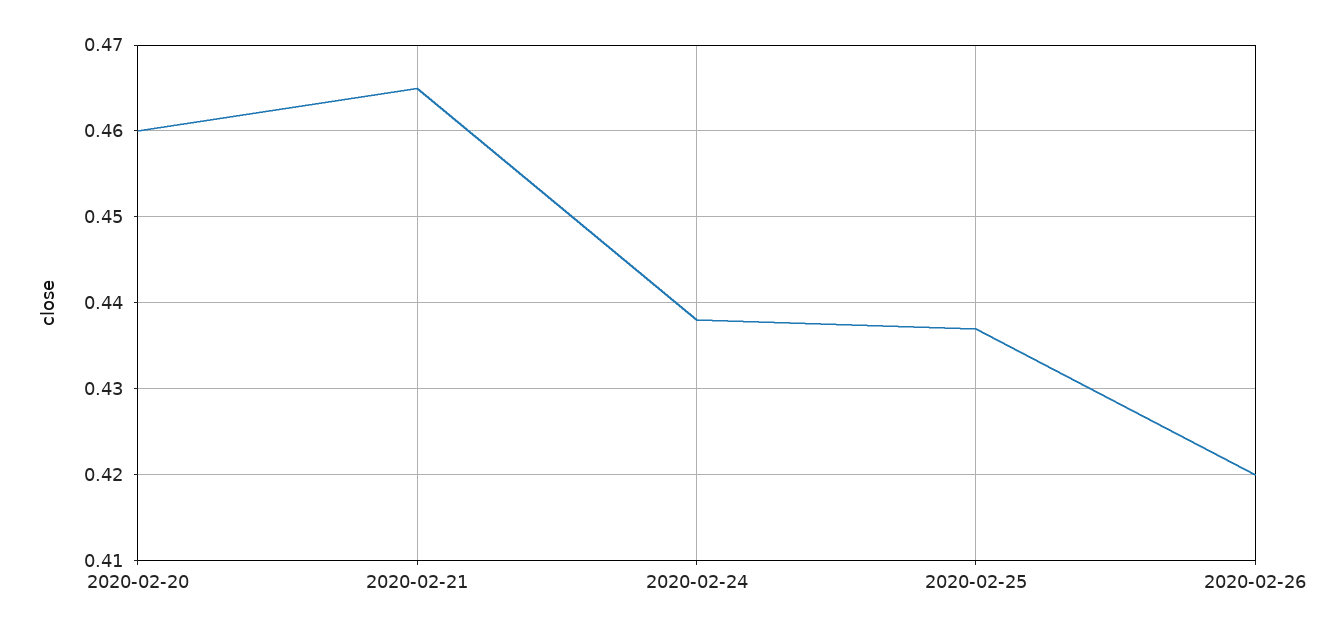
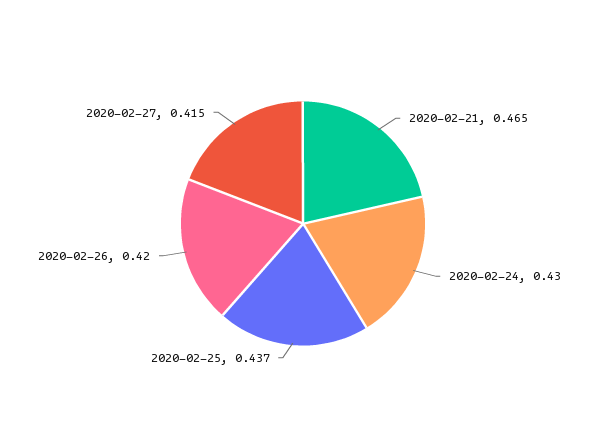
2020-02-20: 0.46 -> none
2020-02-24: 0.438 -> 0.43
2020-02-27: none -> 0.415

